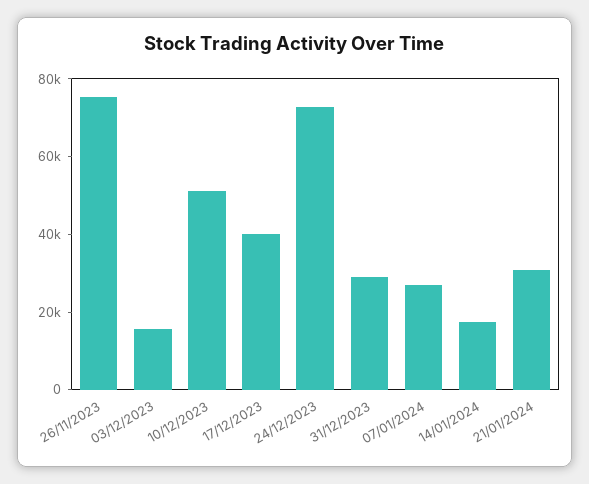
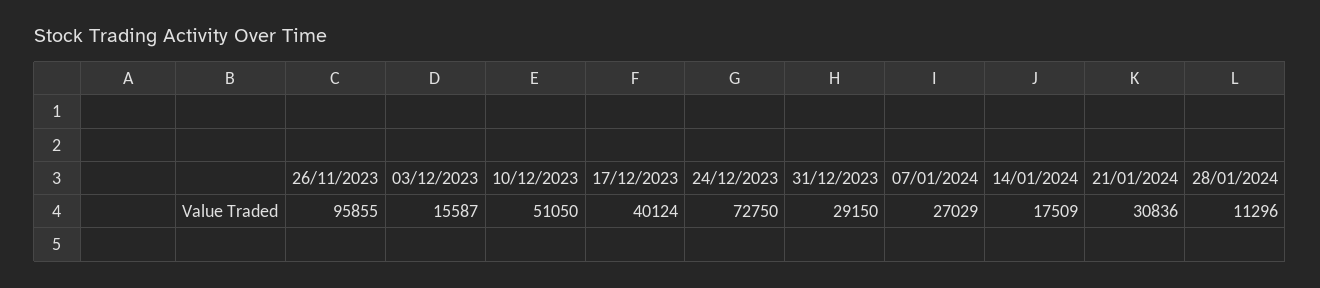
26/11/2023: 75000 -> 95855
28/01/2024: none -> 11296

